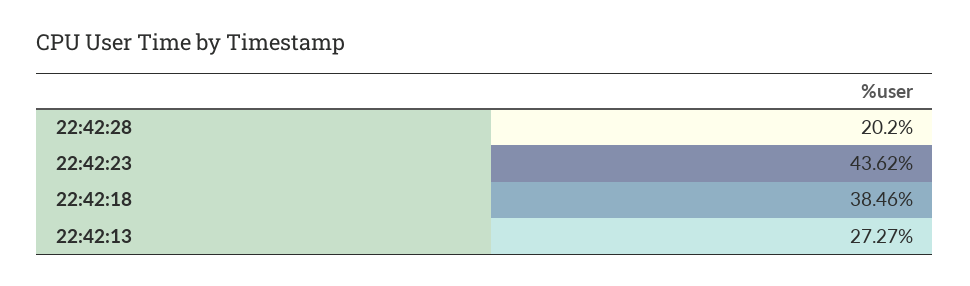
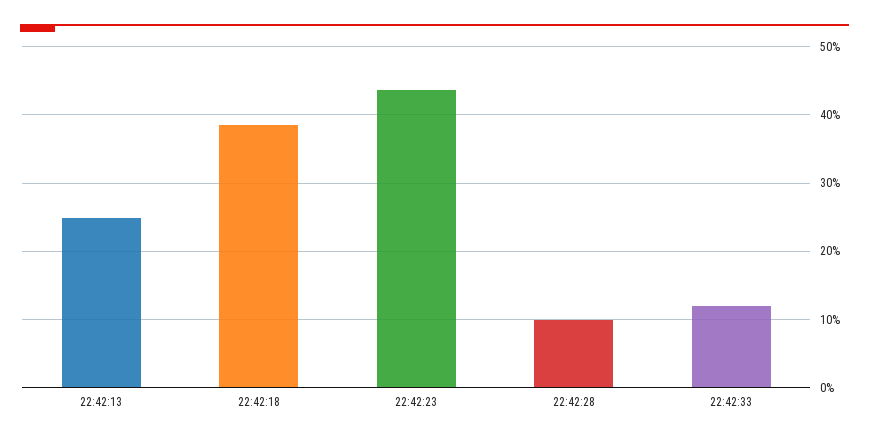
22:42:28: 20.2 -> 10
22:42:13: 27.27 -> 25
22:42:33: none -> 12

